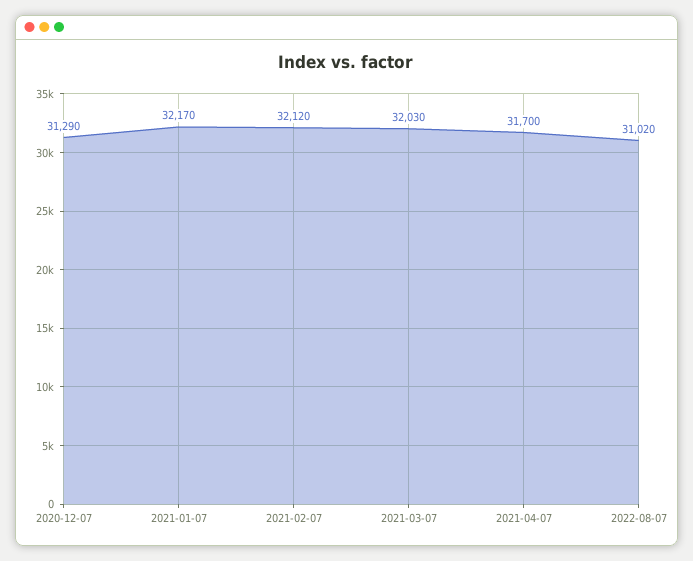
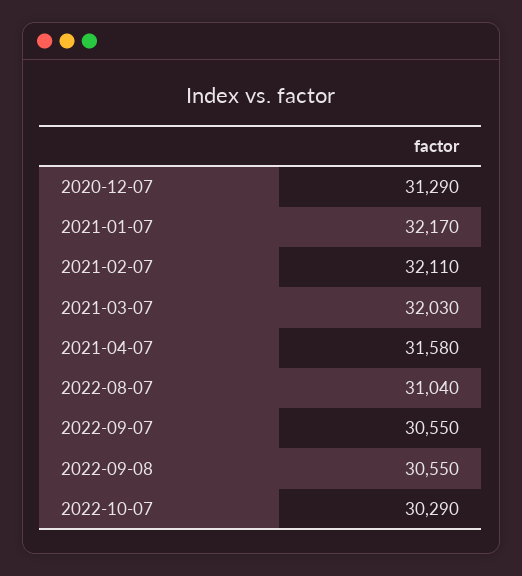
2021-02-07: 32120 -> 32110
2021-04-07: 31700 -> 31580
2022-08-07: 31020 -> 31040
2022-09-07: none -> 30550
2022-09-08: none -> 30550
2022-10-07: none -> 30290

